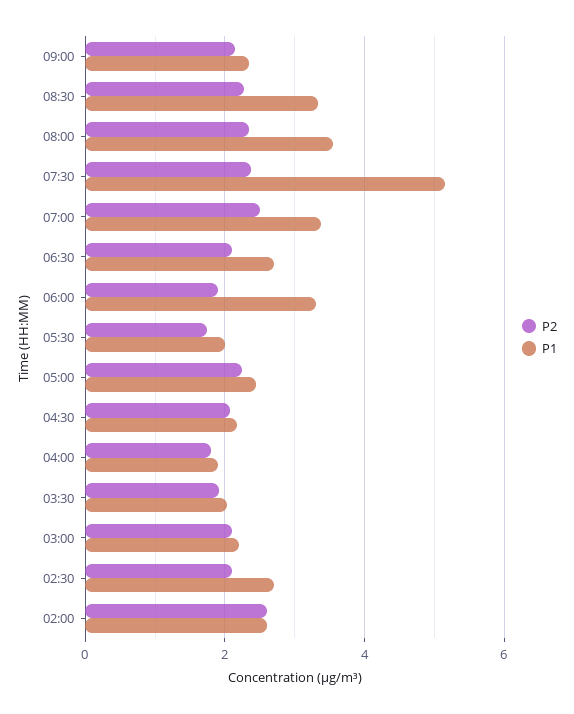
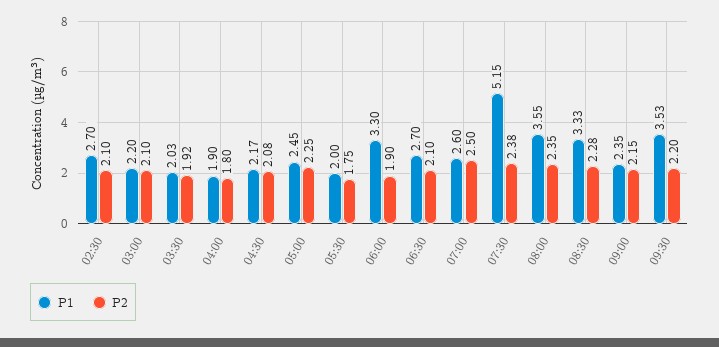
P1, 07:00: 3.4 -> 2.6
P2, 02:00: 2.6 -> none
P1, 02:00: 2.6 -> none
P1, 09:30: none -> 3.53
P2, 09:30: none -> 2.2

